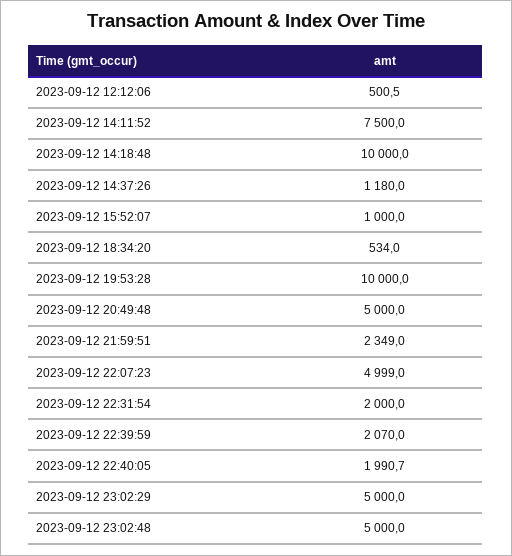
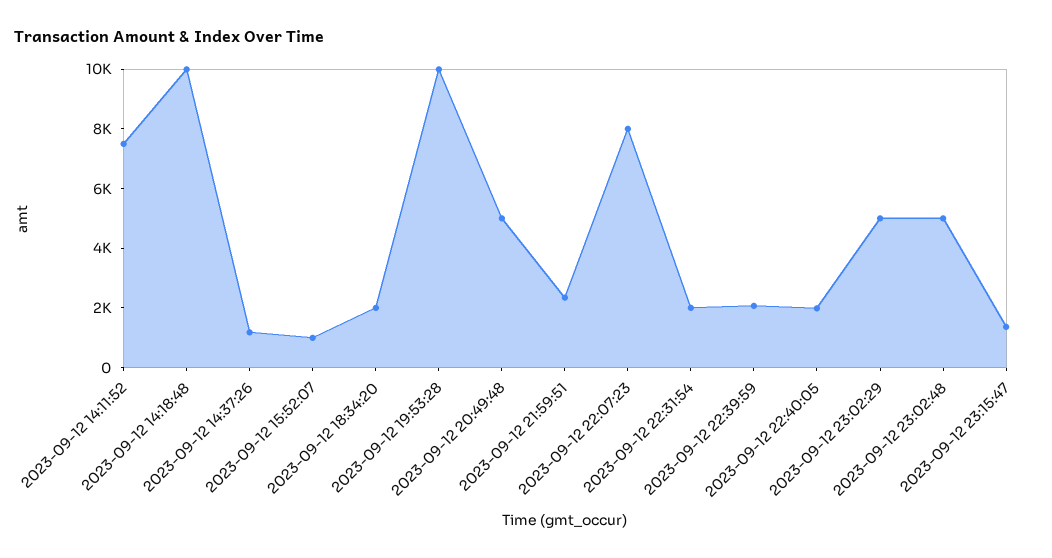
2023-09-12 12:12:06: 500.5 -> none
2023-09-12 18:34:20: 534 -> 2000
2023-09-12 22:07:23: 4999 -> 8000
2023-09-12 23:15:47: none -> 1500

